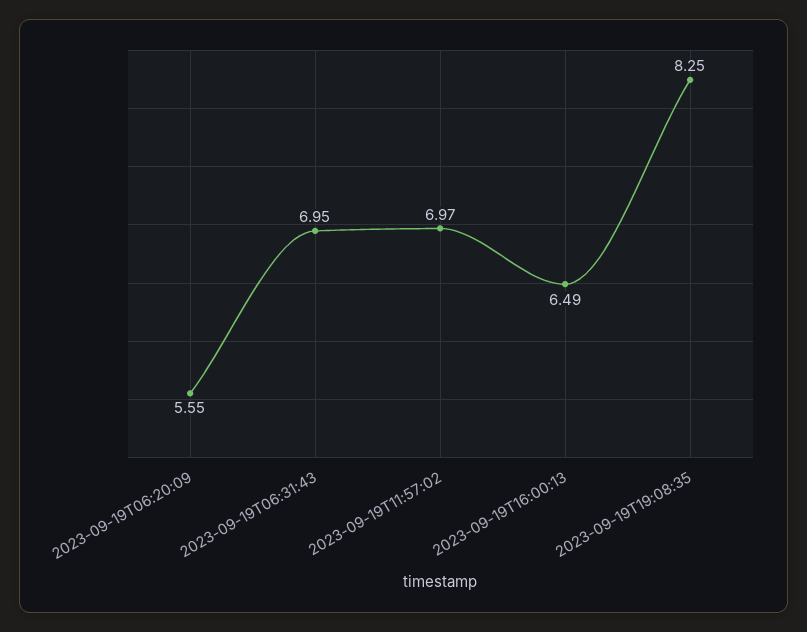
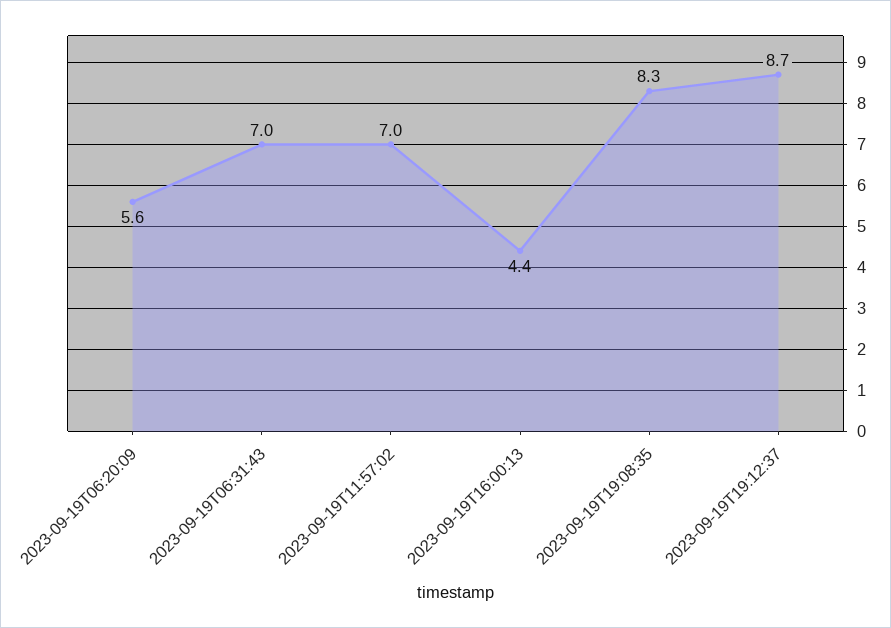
2023-09-19T16:00:13: 6.49 -> 4.4
2023-09-19T19:12:37: none -> 8.7

